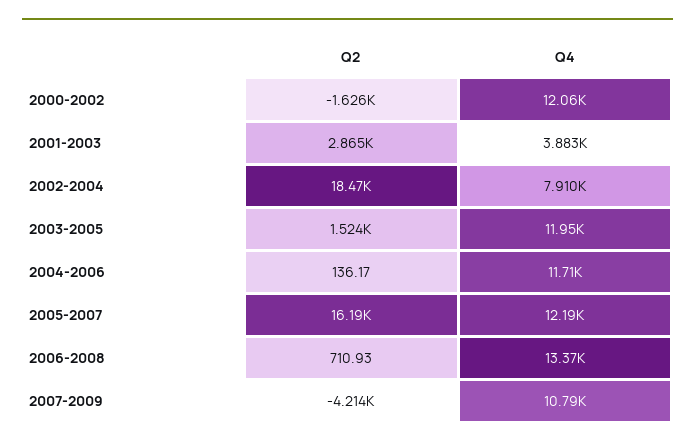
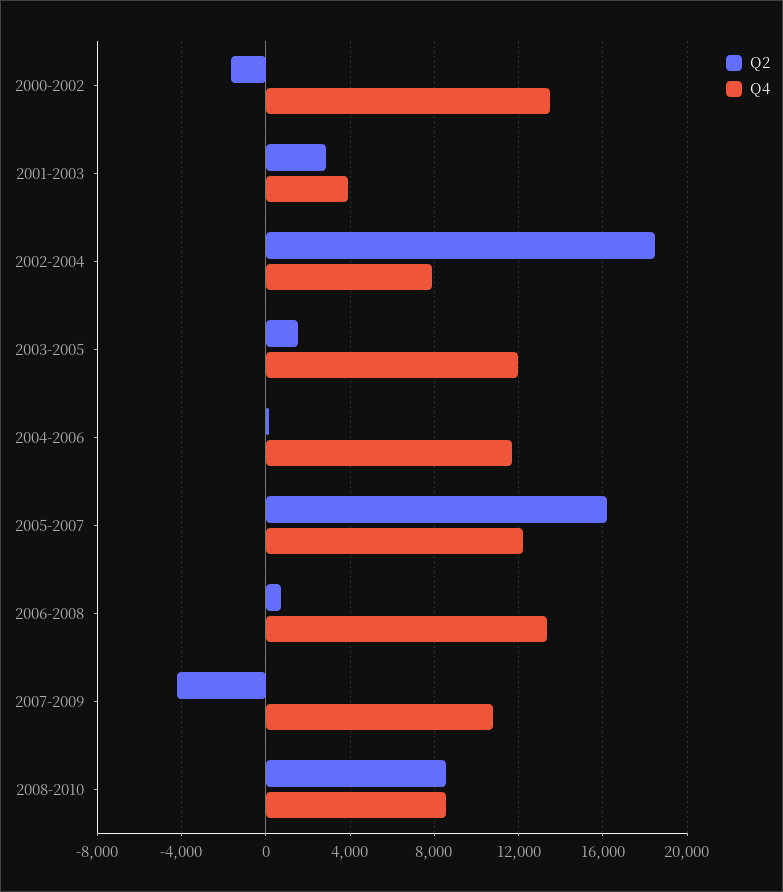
Q4, 2000-2002: 12060 -> 13500
Q2, 2008-2010: none -> 8500
Q4, 2008-2010: none -> 8500

